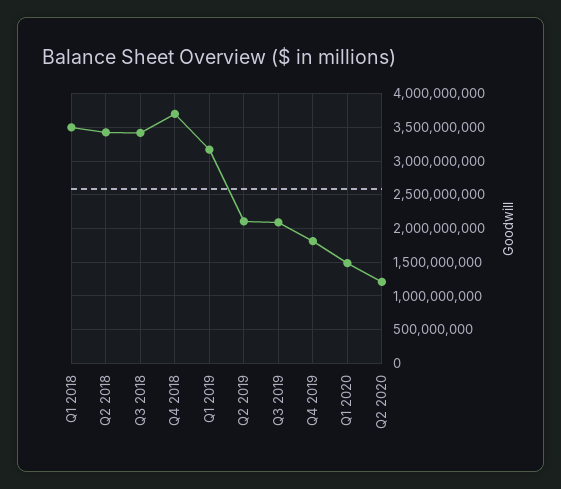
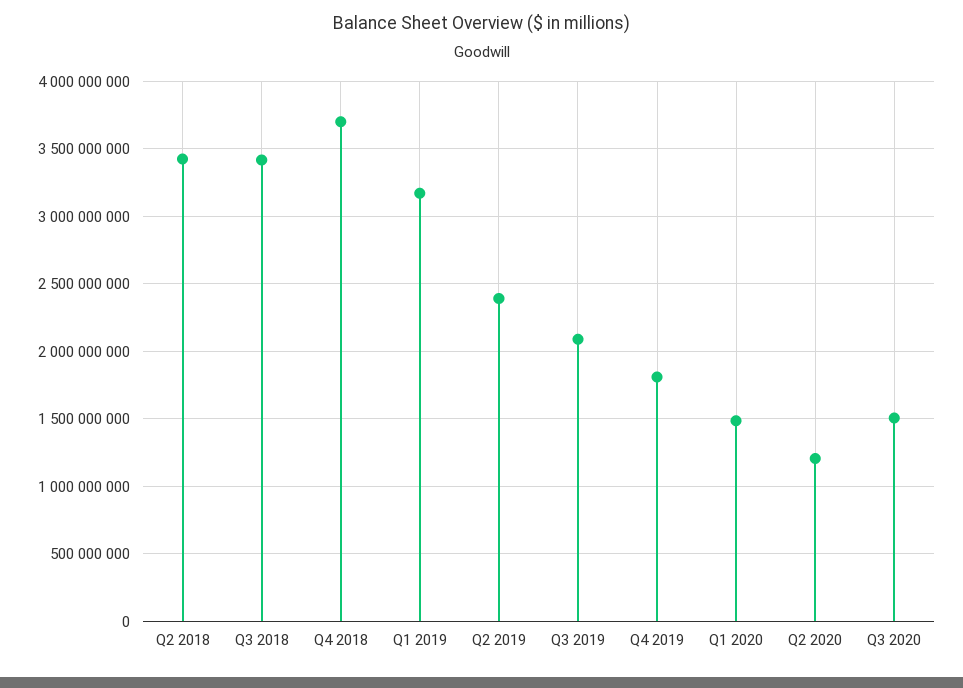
Q1 2018: 3500000000 -> none
Q2 2019: 2100000000 -> 2400000000
Q3 2020: none -> 1500000000

